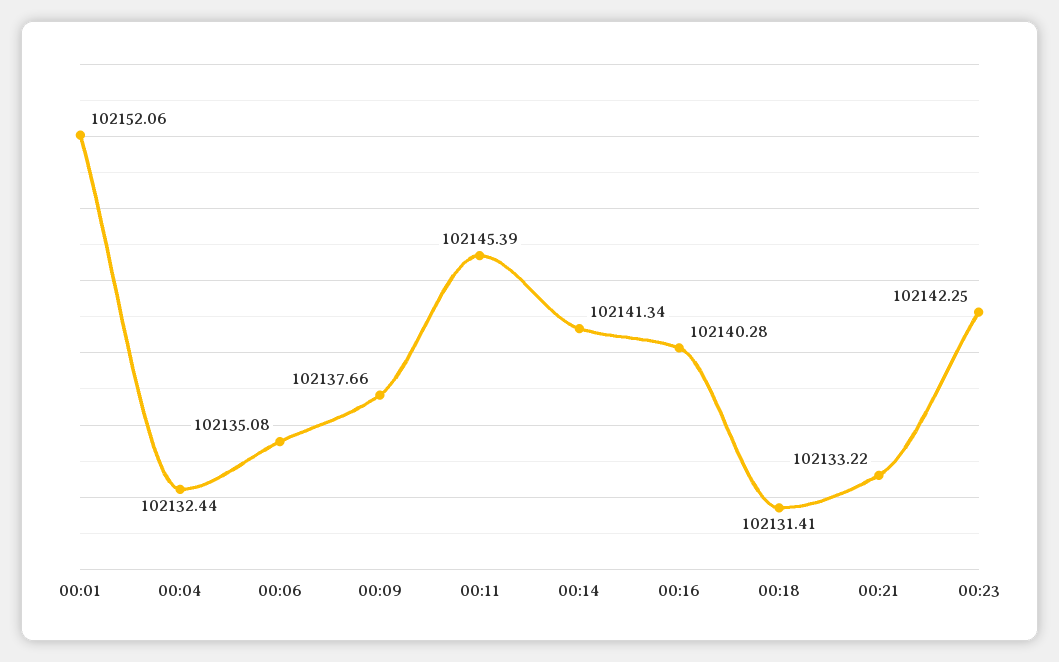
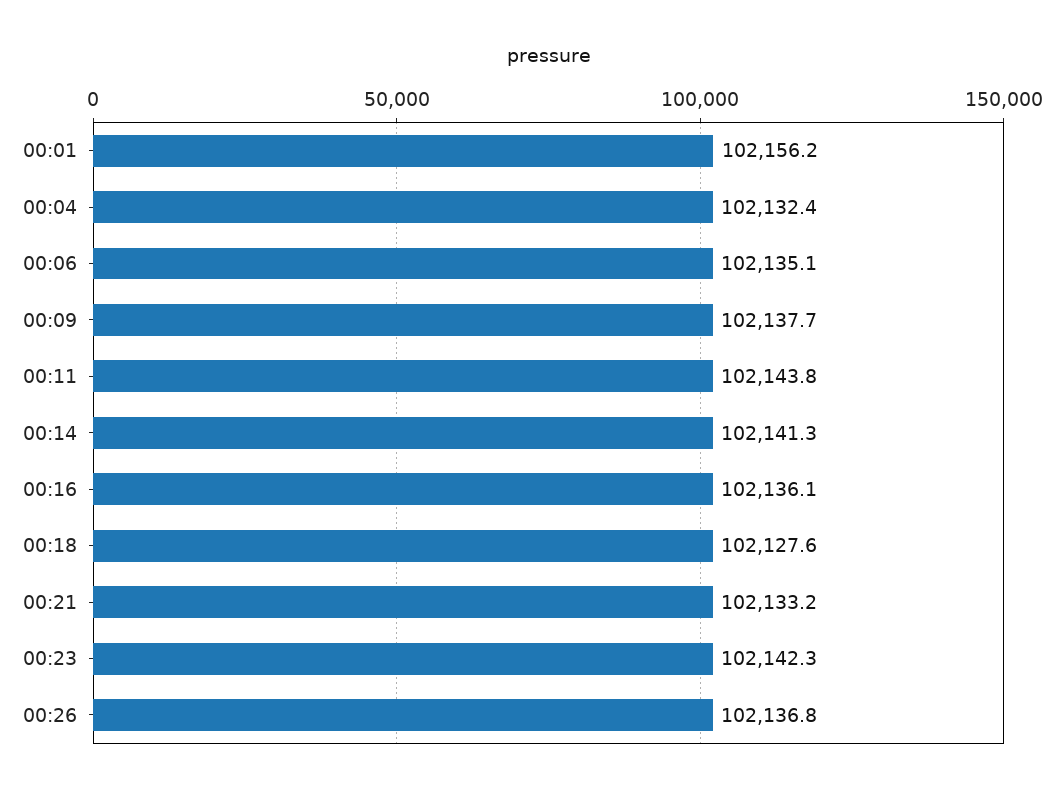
00:01: 102152.06 -> 102156.2
00:11: 102145.39 -> 102143.8
00:16: 102140.28 -> 102136.1
00:18: 102131.41 -> 102127.6
00:26: none -> 102136.8

